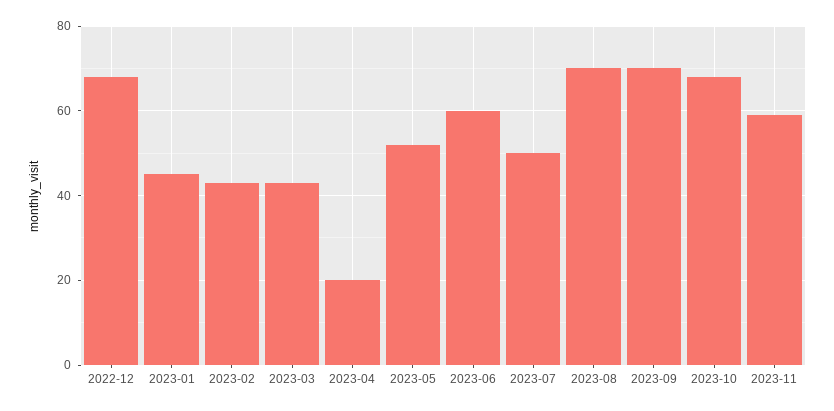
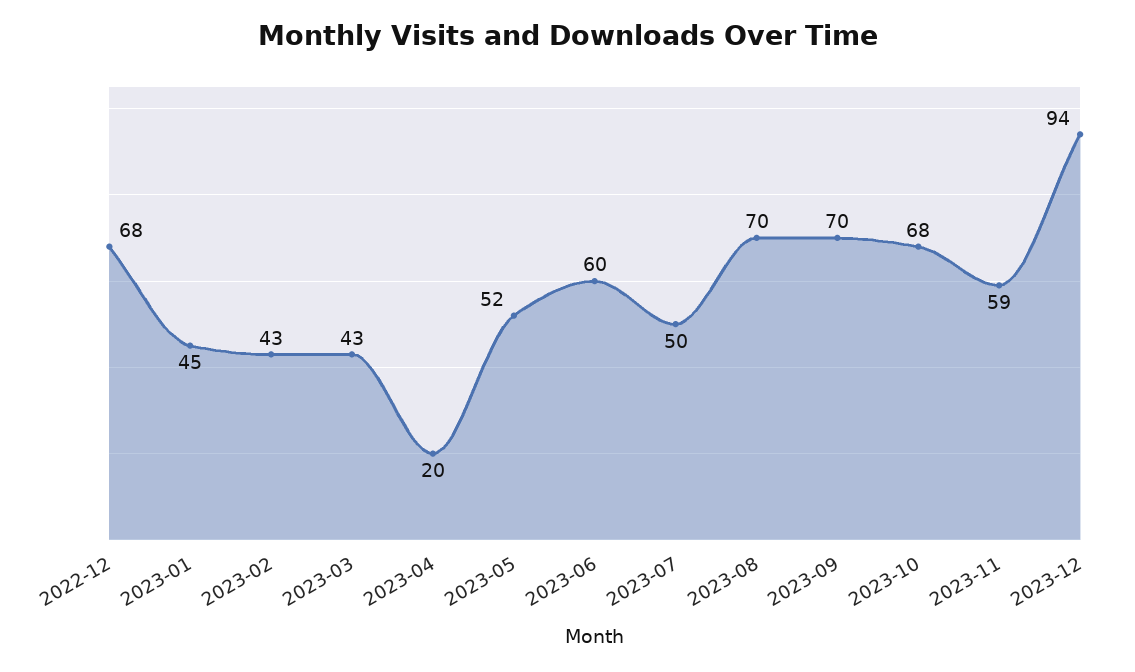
2023-12: none -> 94

